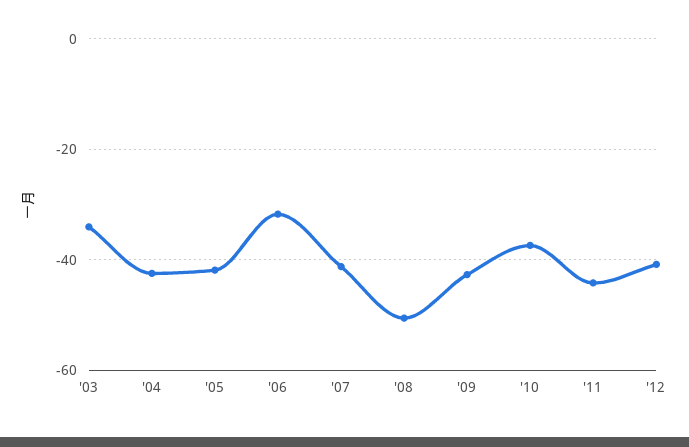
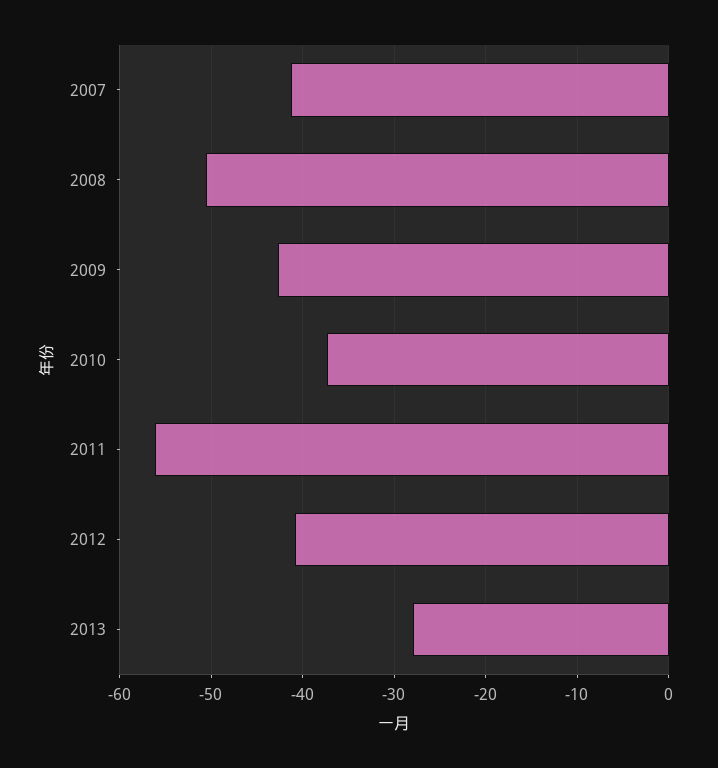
'03: -34 -> none
'04: -42 -> none
'05: -42 -> none
'06: -32 -> none
'11: -44 -> -56
2013: none -> -28

